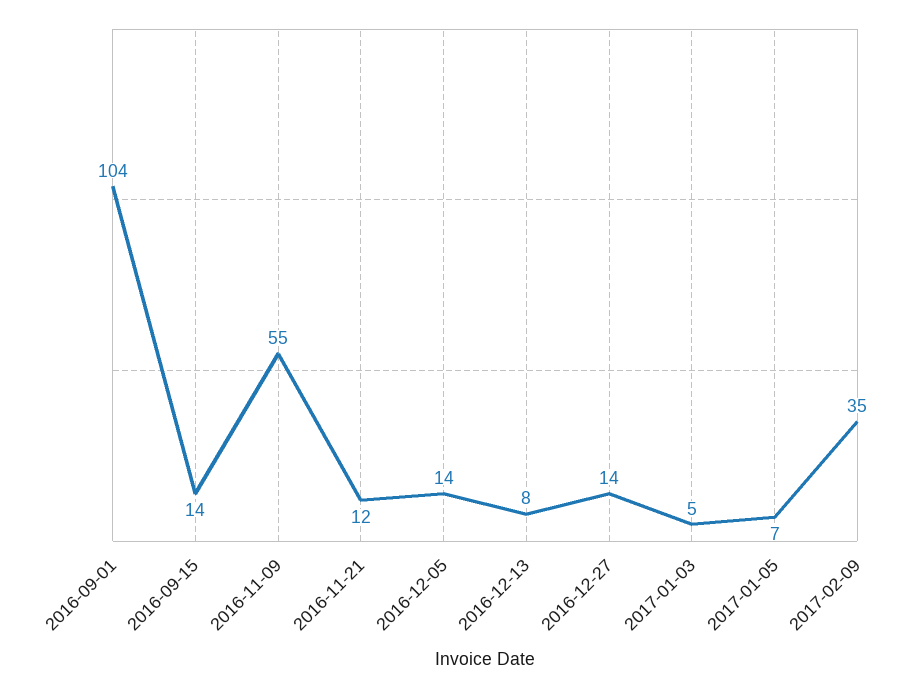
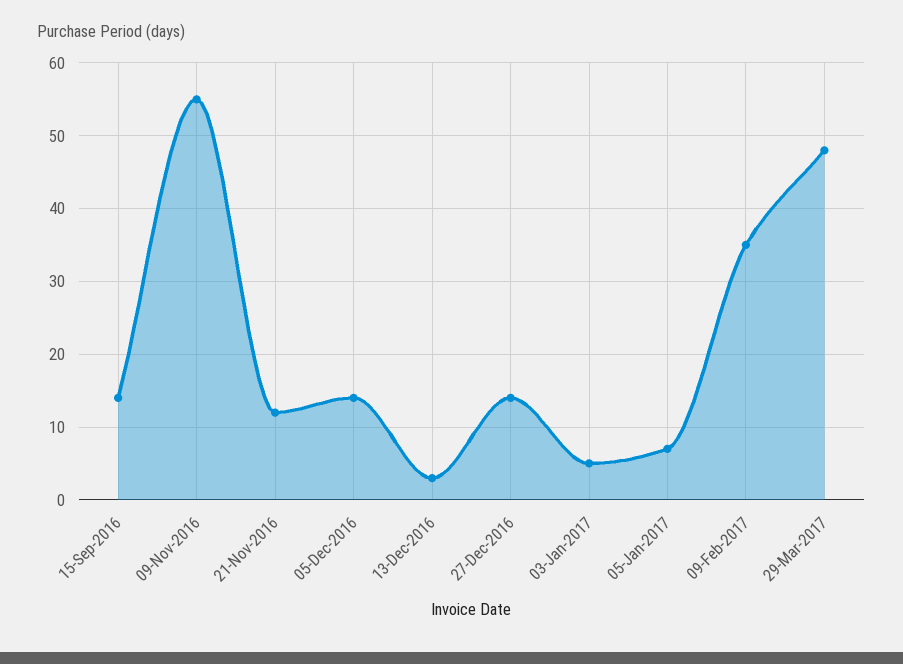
2016-09-01: 104 -> none
2016-12-13: 8 -> 3
29-Mar-2017: none -> 48

